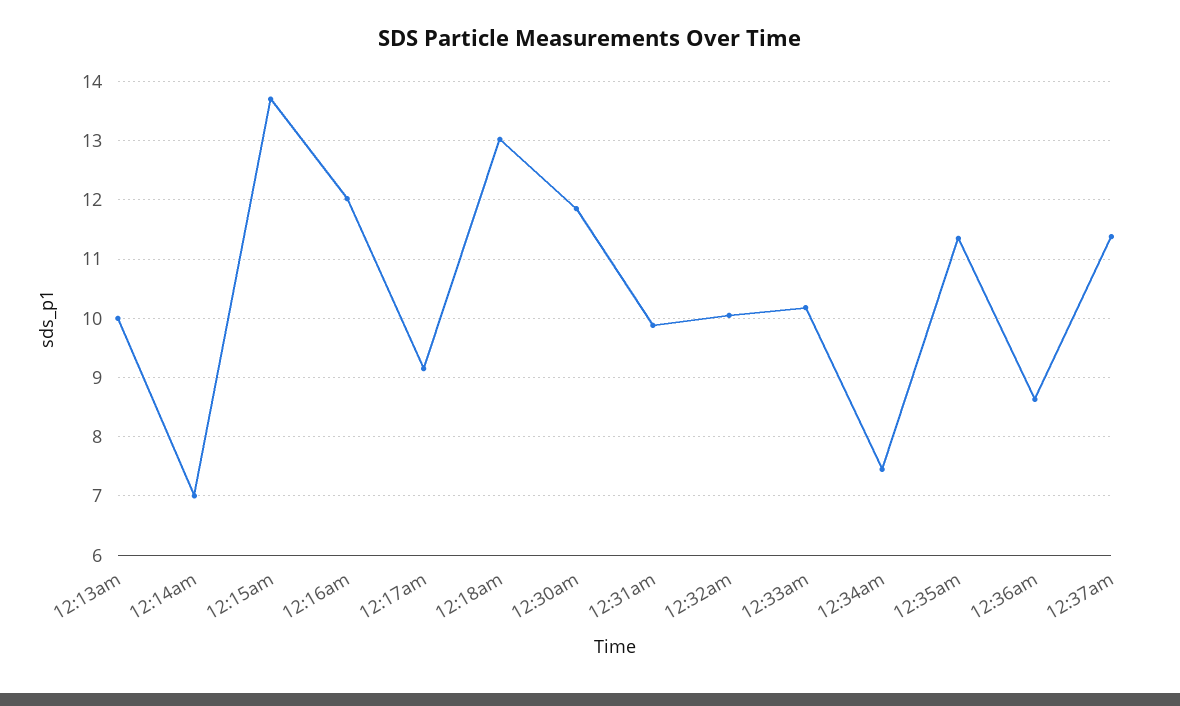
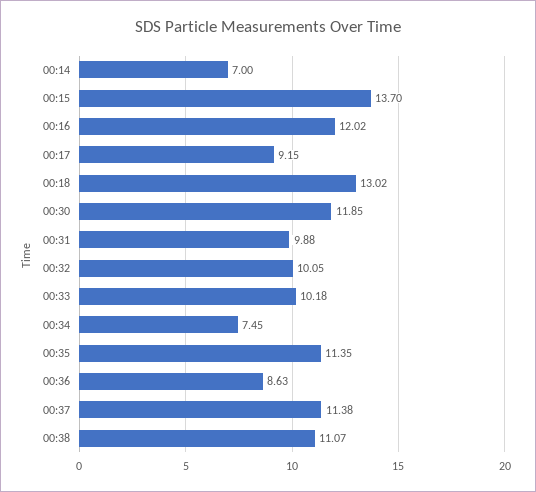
12:13am: 10 -> none
00:38: none -> 11.07

